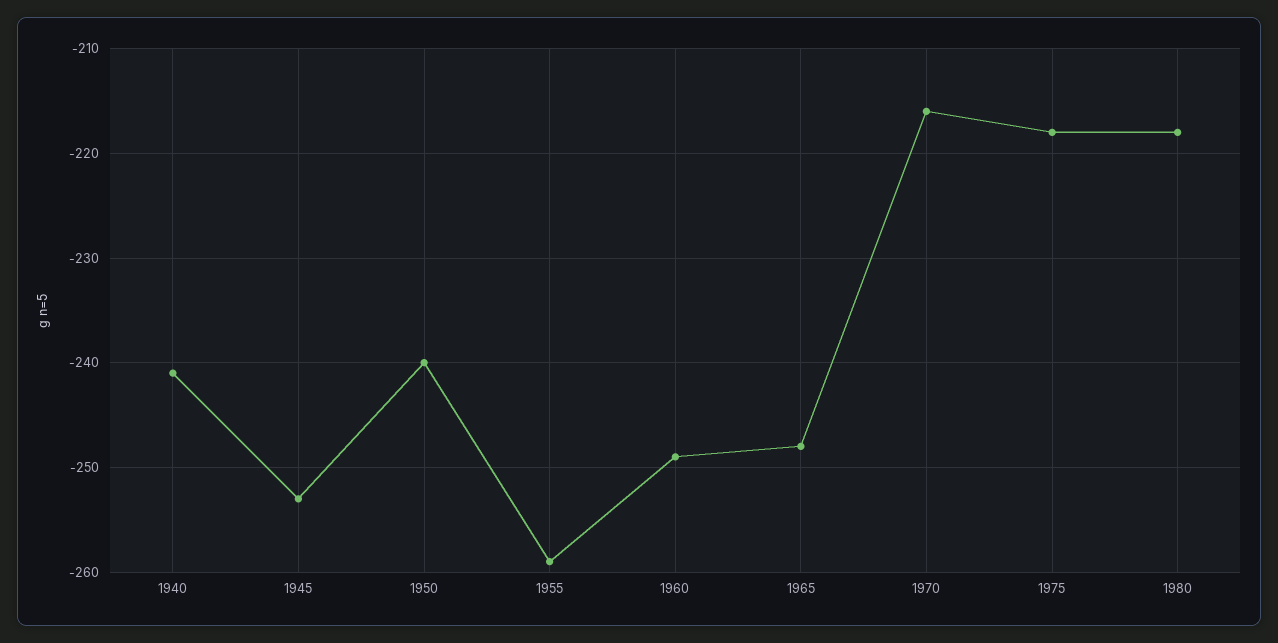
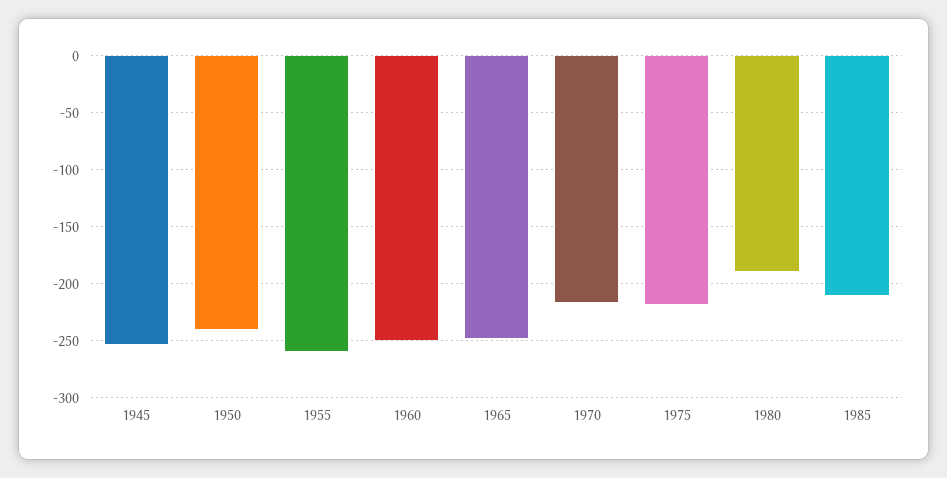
1940: -241 -> none
1980: -218 -> -190
1985: none -> -210

